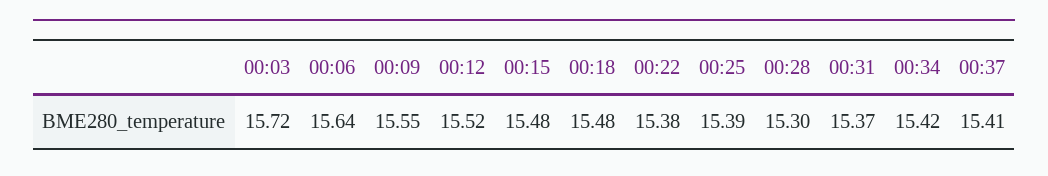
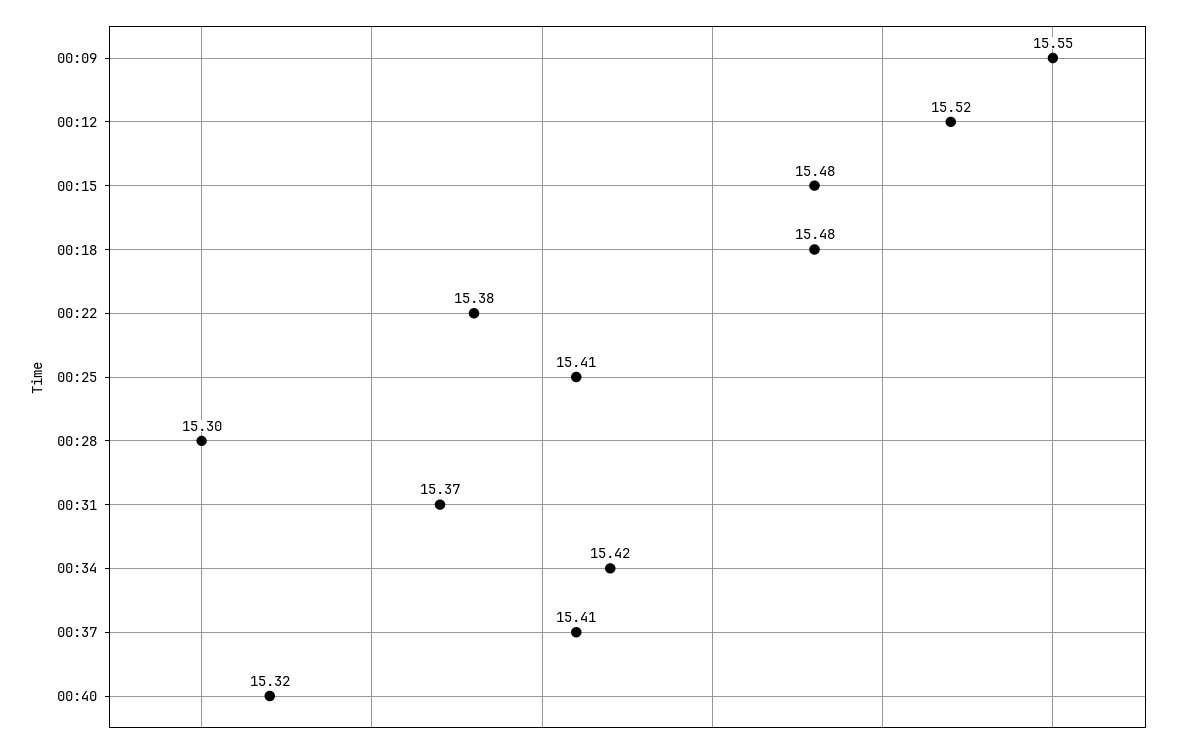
00:03: 15.72 -> none
00:06: 15.64 -> none
00:25: 15.39 -> 15.41
00:40: none -> 15.32

